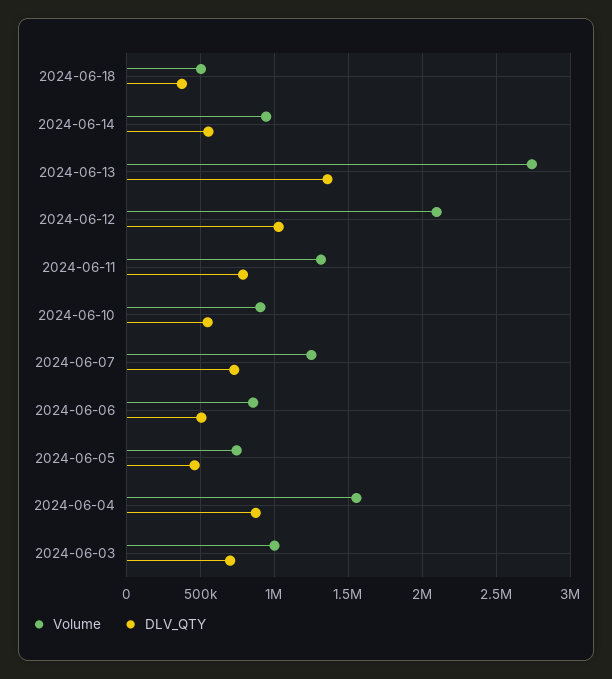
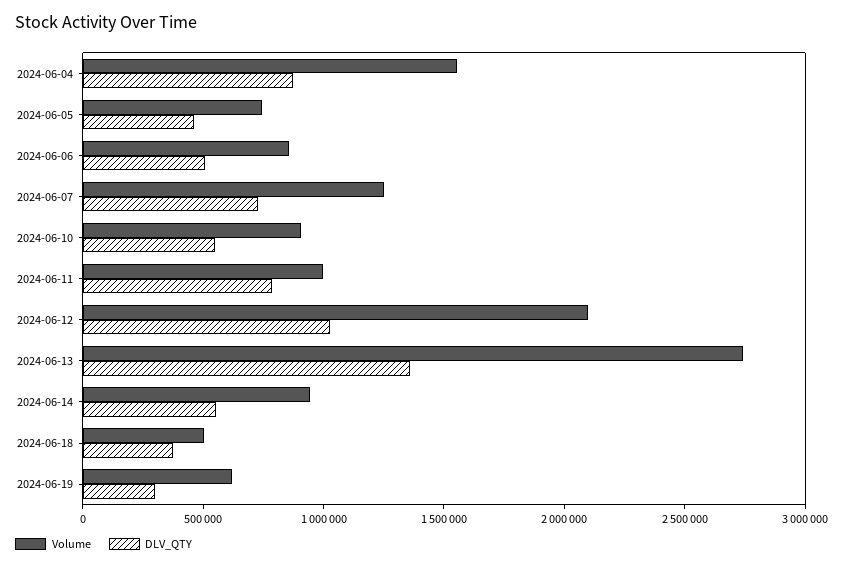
Volume, 2024-06-11: 1300000 -> 1000000
Volume, 2024-06-03: 1000000 -> none
DLV_QTY, 2024-06-03: 700000 -> none
Volume, 2024-06-19: none -> 600000
DLV_QTY, 2024-06-19: none -> 300000

